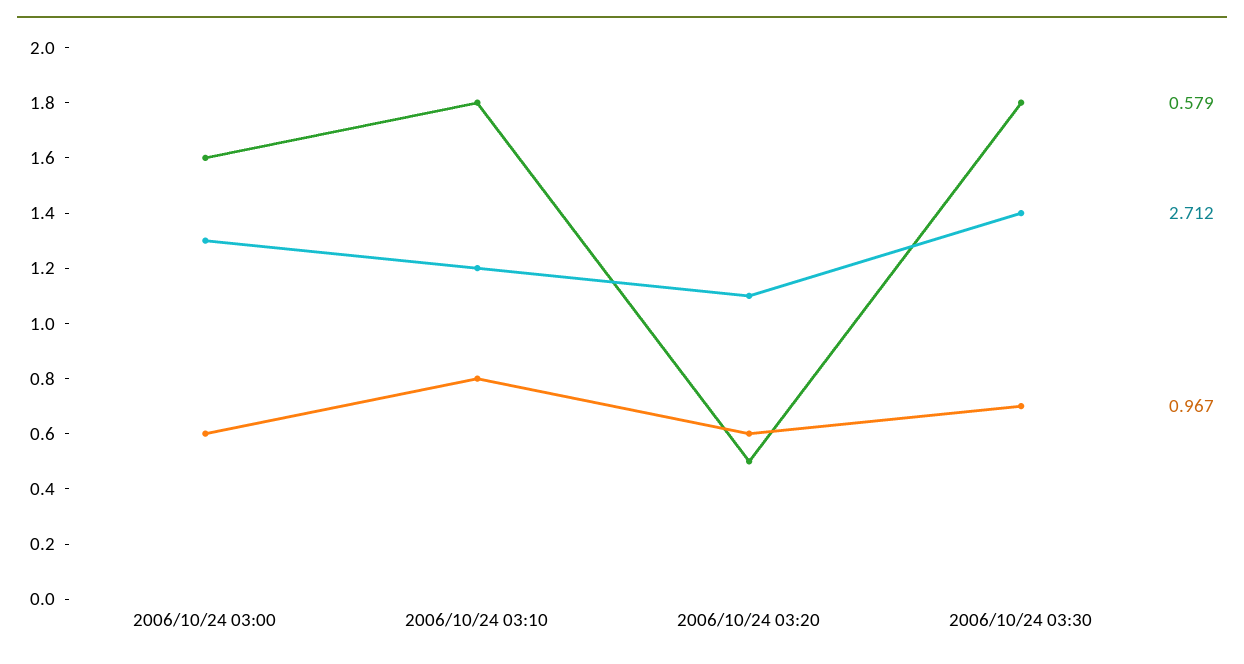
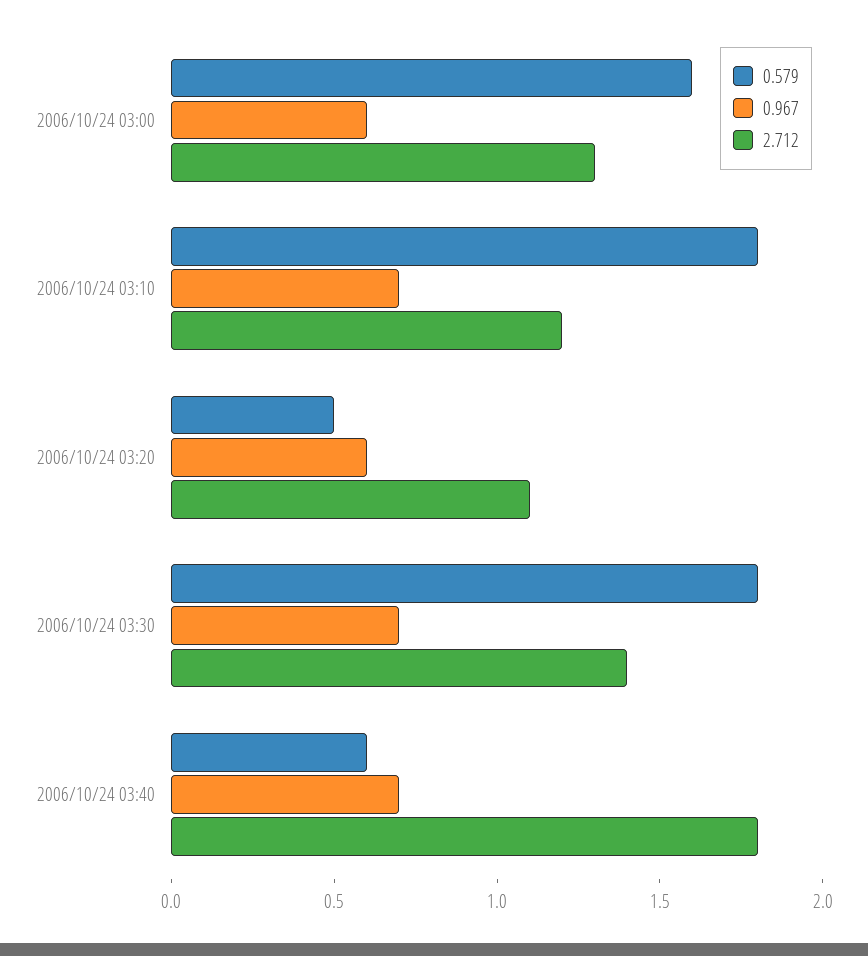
0.967, 2006/10/24 03:10: 0.8 -> 0.7
0.579, 2006/10/24 03:40: none -> 0.6
0.967, 2006/10/24 03:40: none -> 0.7
2.712, 2006/10/24 03:40: none -> 1.8

